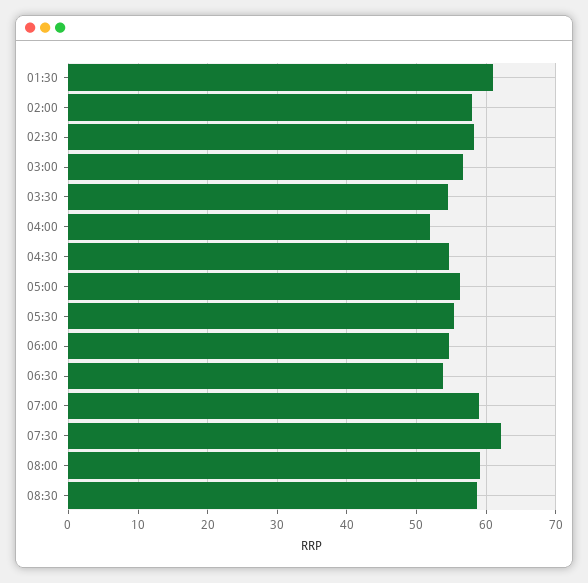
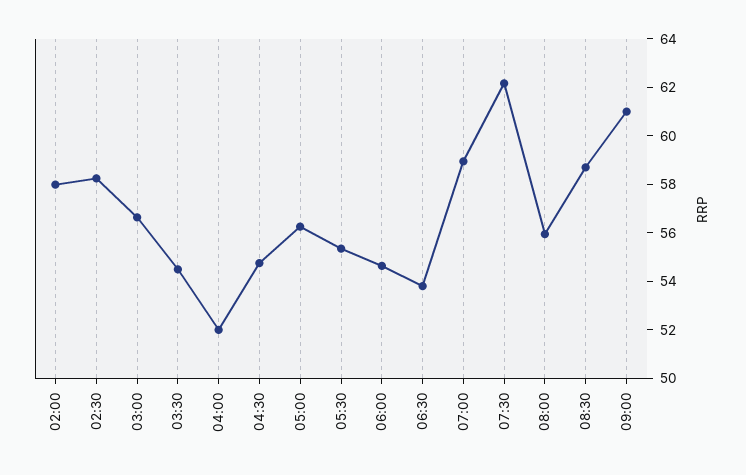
01:30: 61 -> none
08:00: 59 -> 56
09:00: none -> 61

